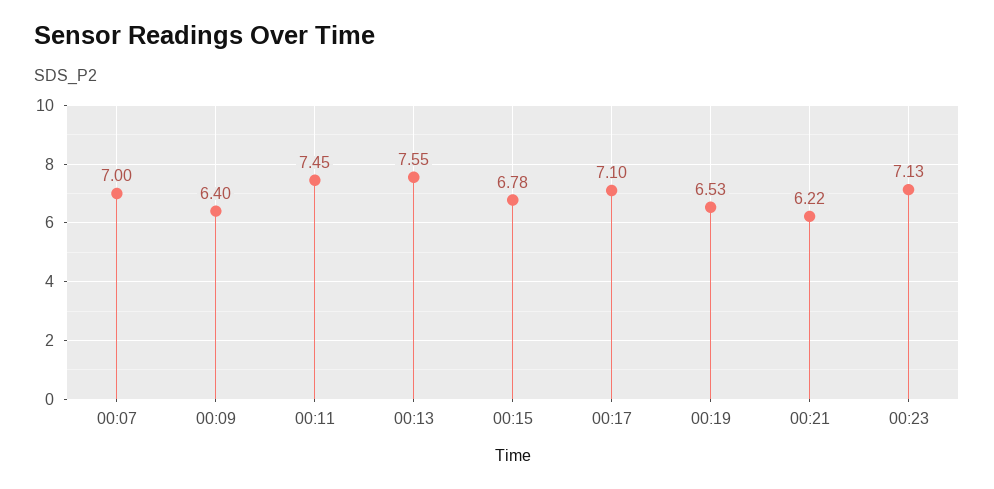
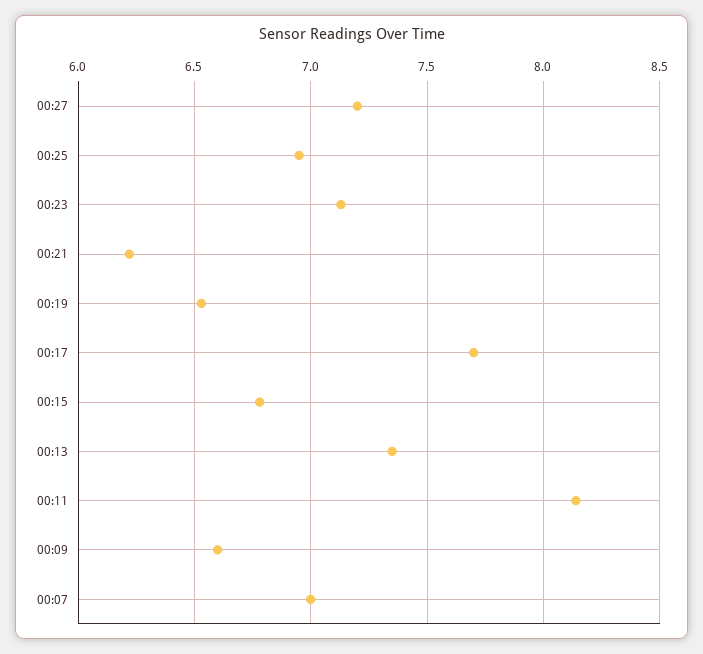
00:09: 6.4 -> 6.6
00:11: 7.45 -> 8.15
00:13: 7.55 -> 7.35
00:17: 7.1 -> 7.7
00:27: none -> 7.2
00:25: none -> 6.95

